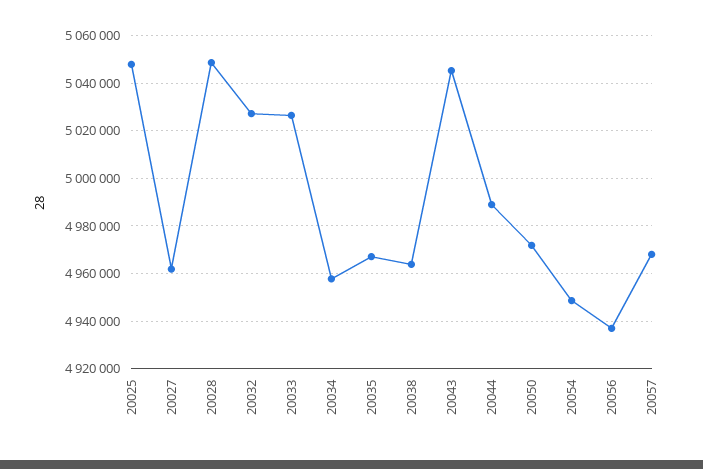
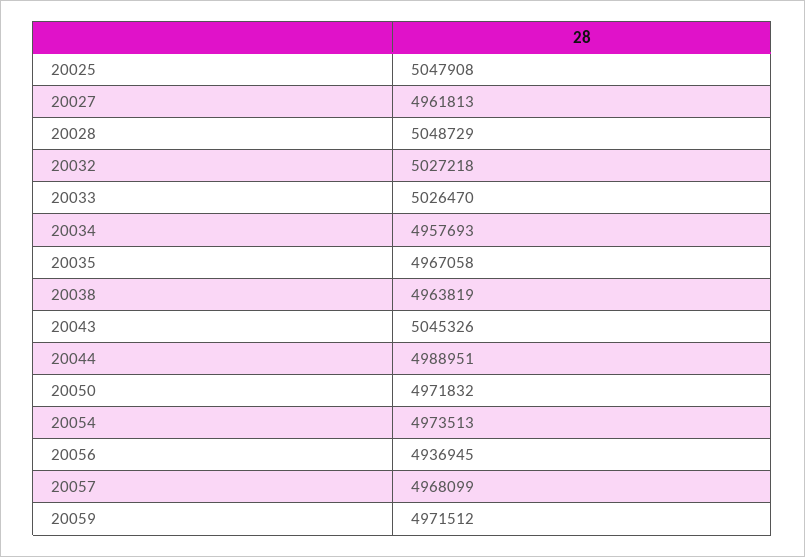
20054: 4950000 -> 4973513
20059: none -> 4971512

